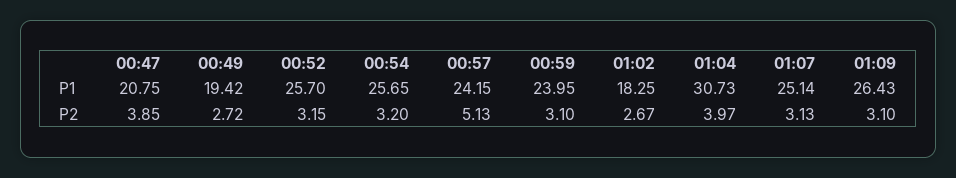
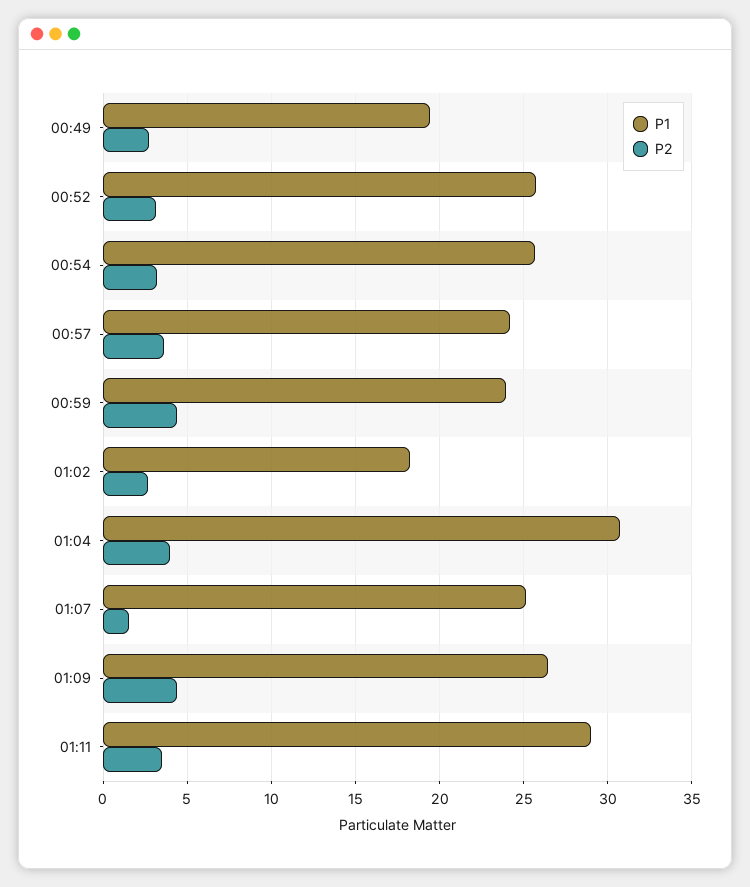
P1, 00:47: 20.75 -> none
P2, 00:47: 3.85 -> none
P2, 00:57: 5.13 -> 3.5
P2, 00:59: 3.1 -> 4.5
P2, 01:07: 3.13 -> 1.5
P2, 01:09: 3.1 -> 4.5
P1, 01:11: none -> 29
P2, 01:11: none -> 3.5

